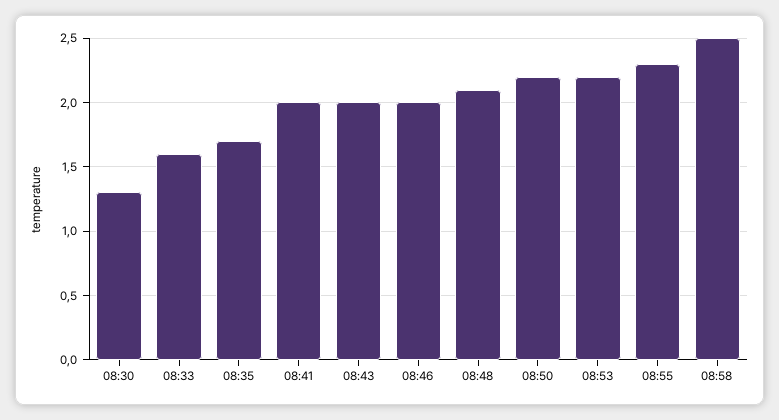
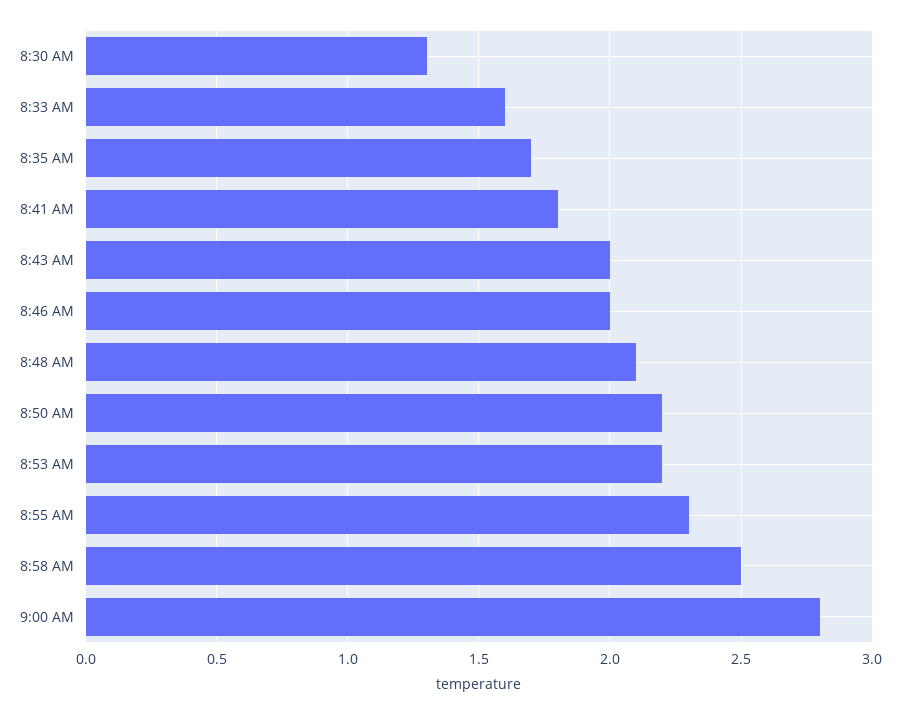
08:41: 2 -> 1.8
9:00 AM: none -> 2.8

